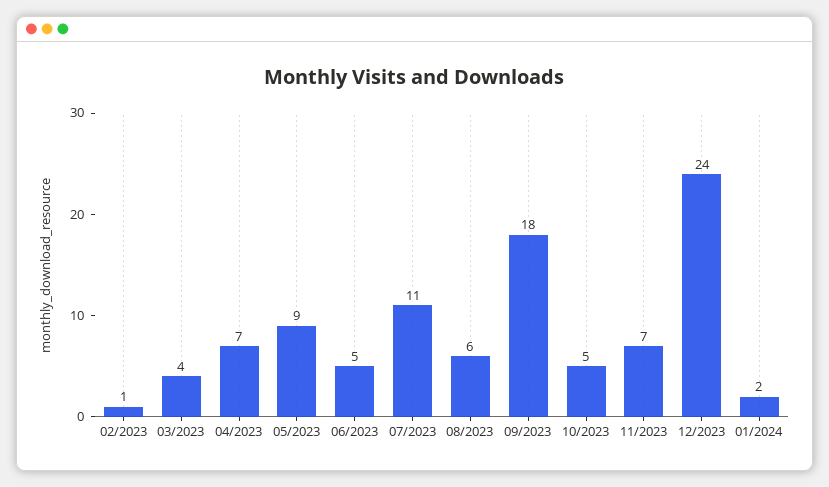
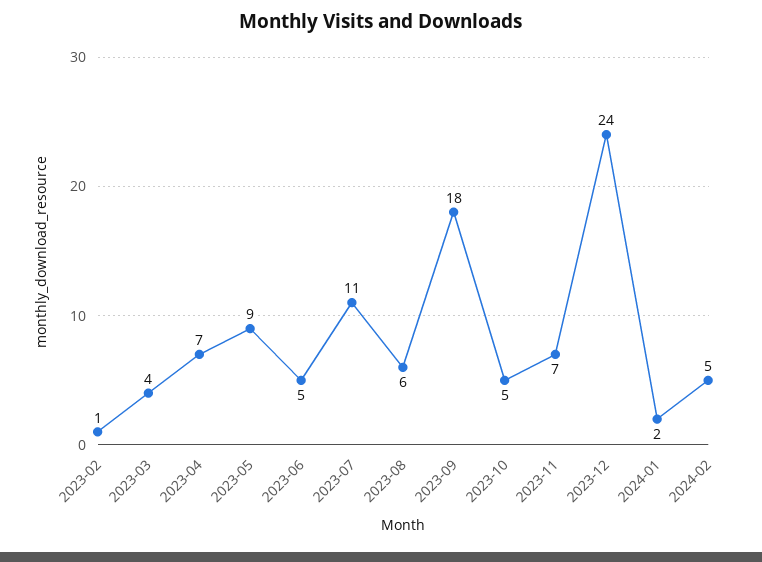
2024-02: none -> 5

